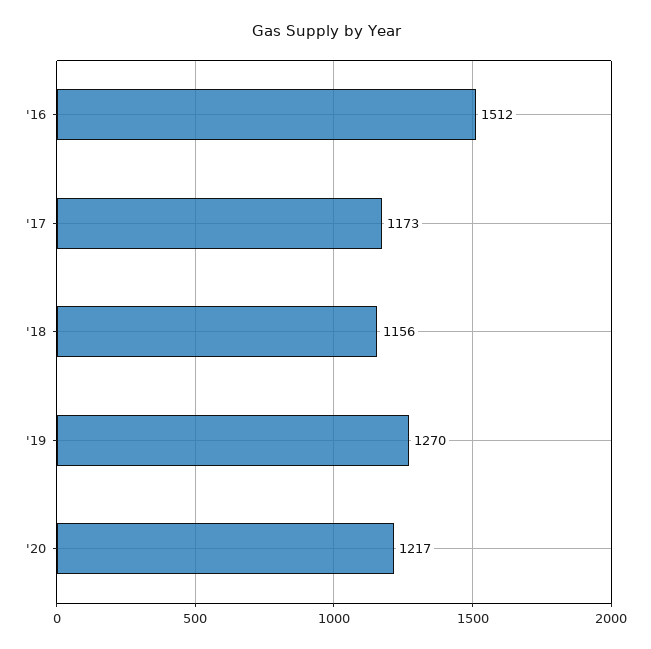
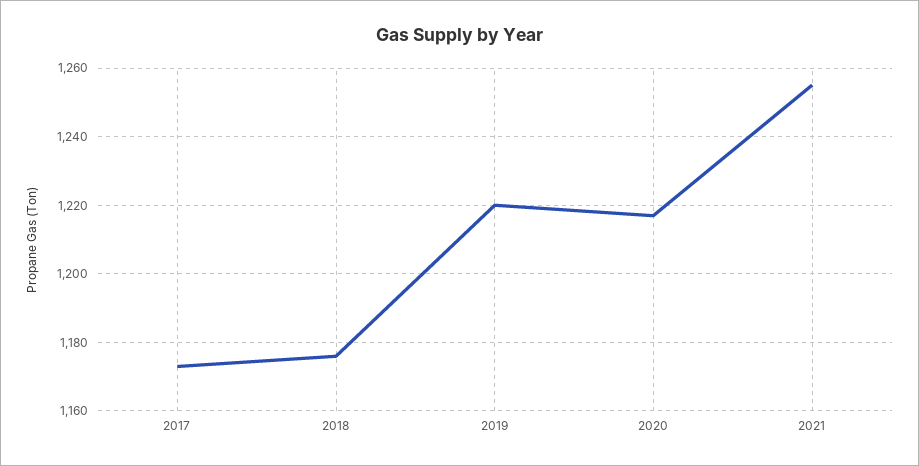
'16: 1512 -> none
'18: 1156 -> 1175
'19: 1270 -> 1220
2021: none -> 1255

